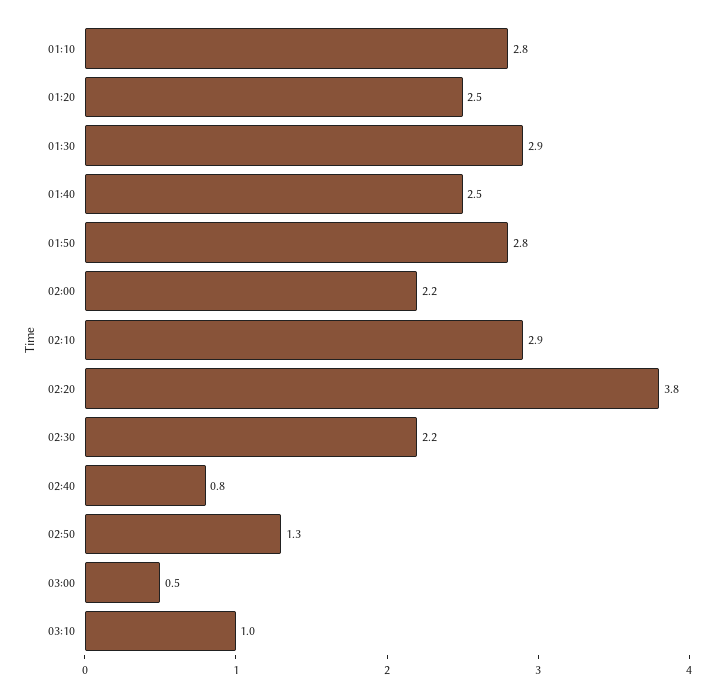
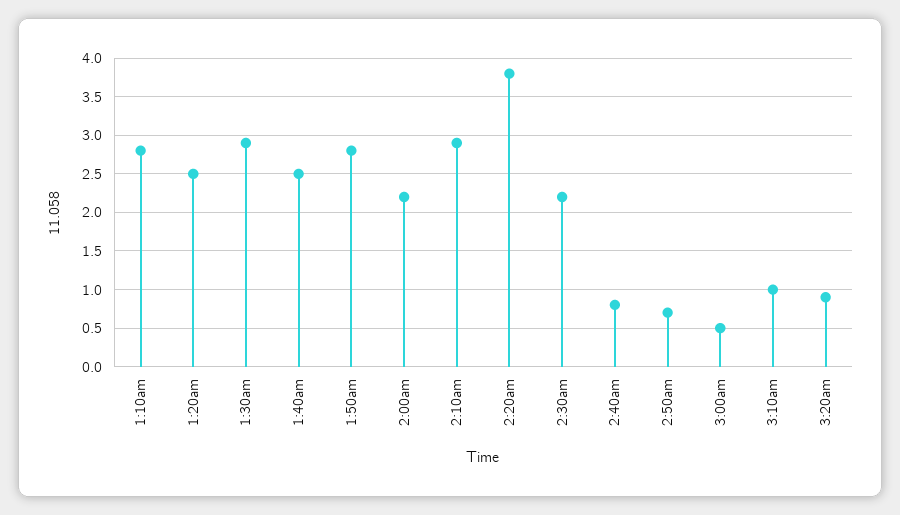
02:50: 1.3 -> 0.7
3:20am: none -> 0.9

